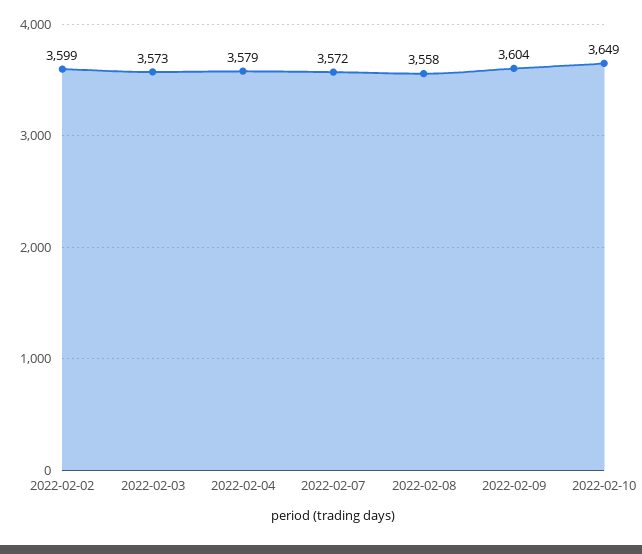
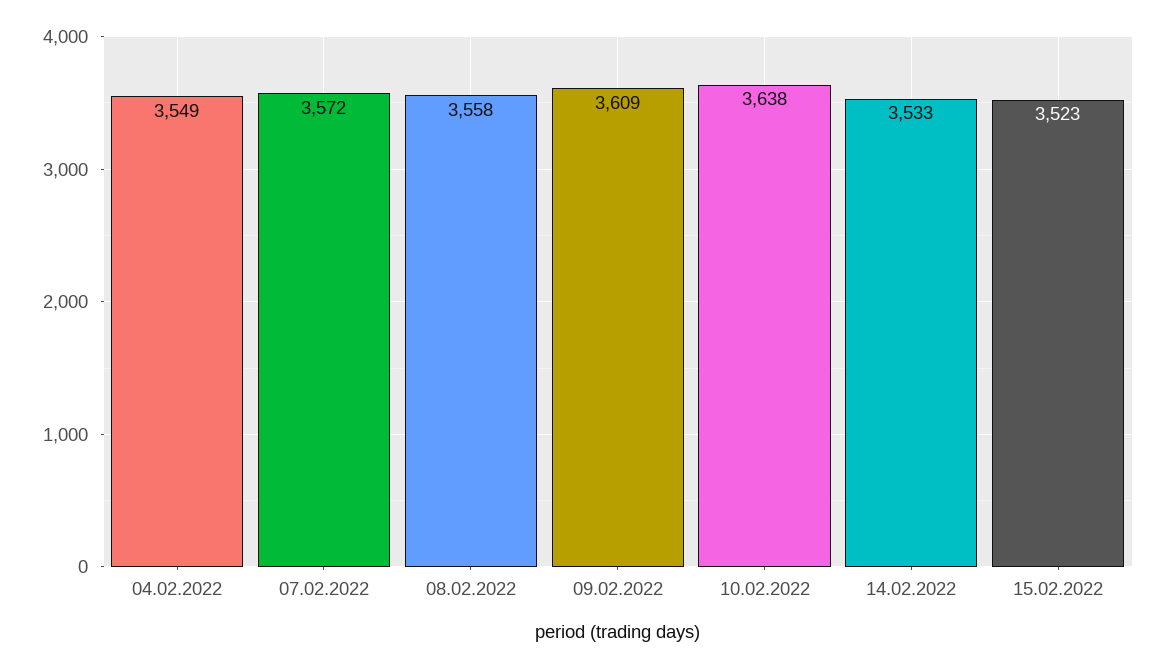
2022-02-02: 3599 -> none
2022-02-03: 3573 -> none
2022-02-04: 3579 -> 3549
2022-02-09: 3604 -> 3609
2022-02-10: 3649 -> 3638
14.02.2022: none -> 3533
15.02.2022: none -> 3523

